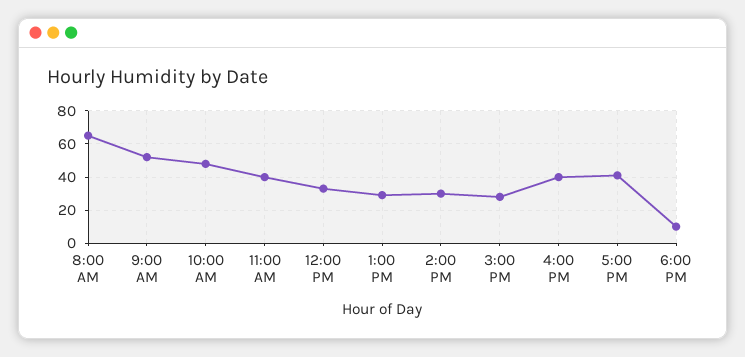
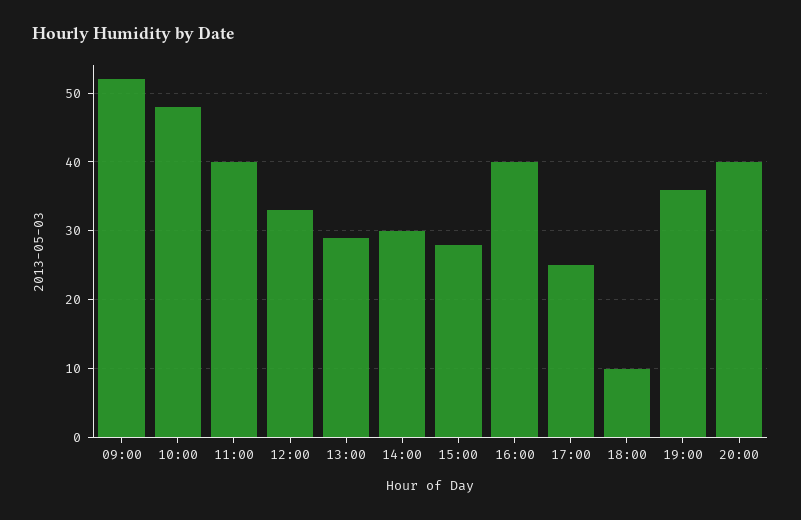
8:00 AM: 65 -> none
5:00 PM: 40 -> 25
19:00: none -> 36
20:00: none -> 40

